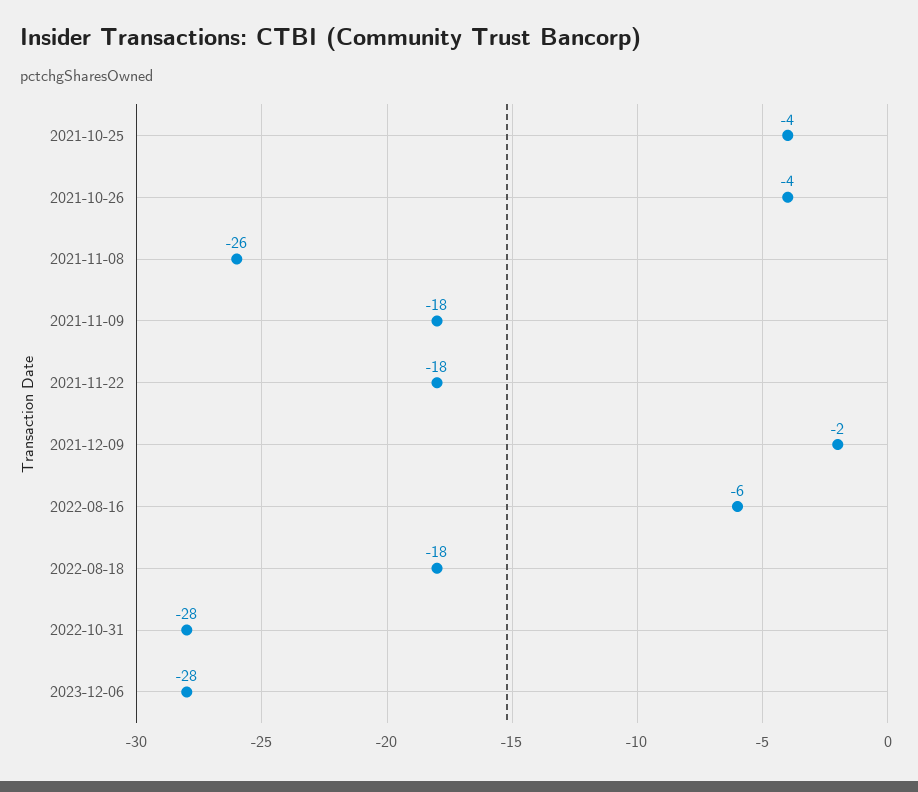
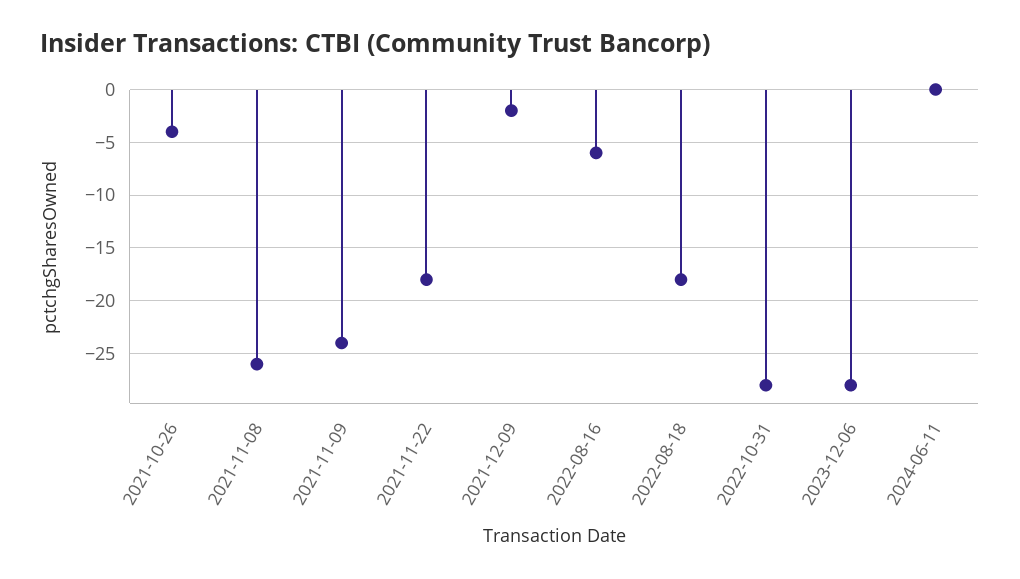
2021-10-25: -4 -> none
2021-11-09: -18 -> -24
2024-06-11: none -> 0

